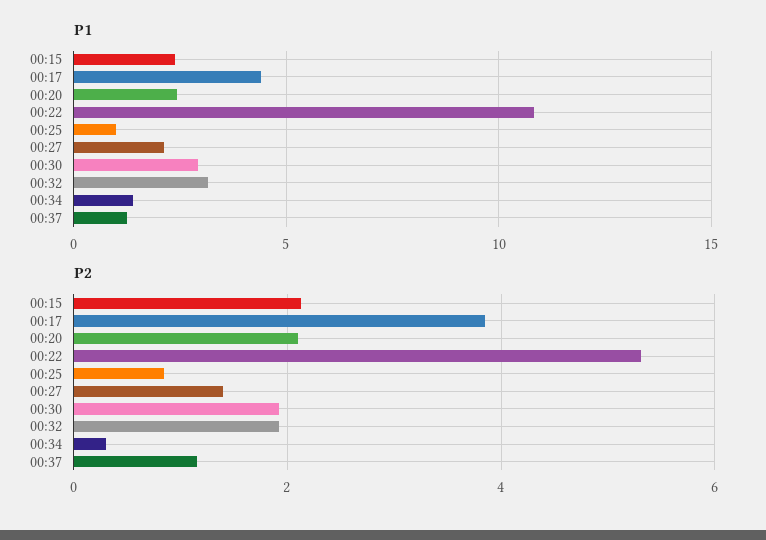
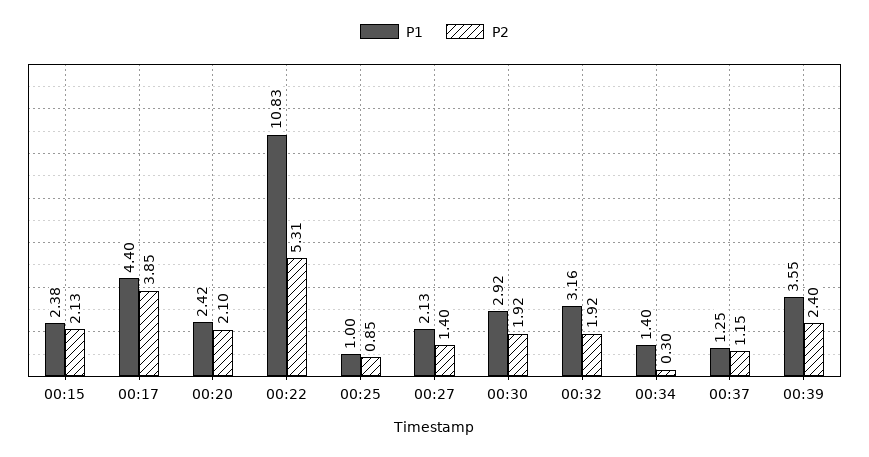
P1, 00:39: none -> 3.55
P2, 00:39: none -> 2.4

